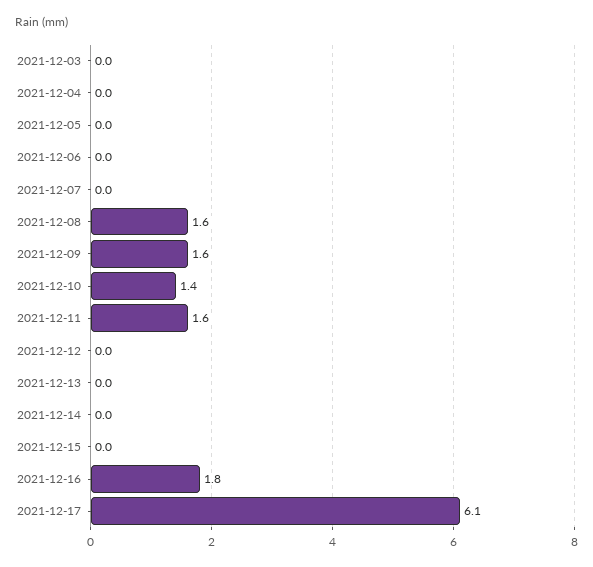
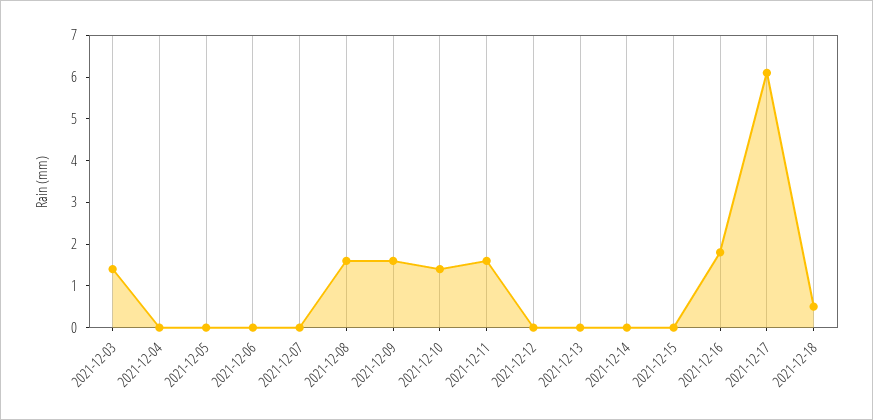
2021-12-03: 0 -> 1.5
2021-12-18: none -> 0.5

